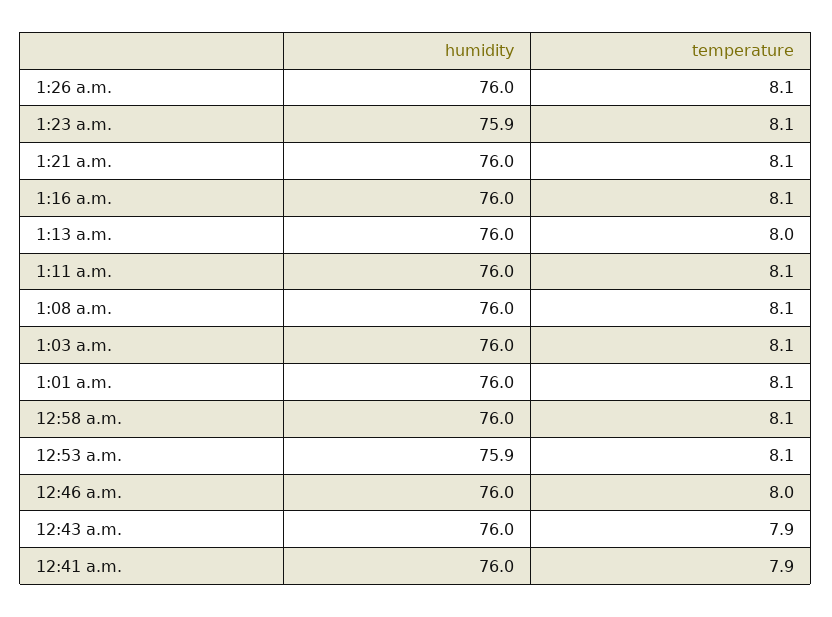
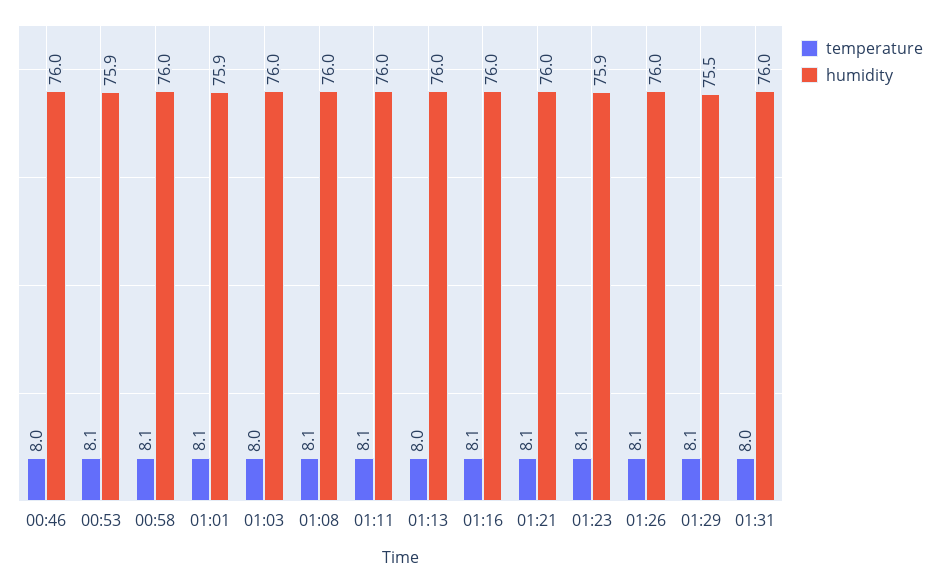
temperature, 1:03 a.m.: 8.1 -> 8
humidity, 1:01 a.m.: 76 -> 75.9
humidity, 12:43 a.m.: 76 -> none
temperature, 12:43 a.m.: 7.9 -> none
humidity, 12:41 a.m.: 76 -> none
temperature, 12:41 a.m.: 7.9 -> none
temperature, 01:29: none -> 8.1
humidity, 01:29: none -> 75.5
temperature, 01:31: none -> 8
humidity, 01:31: none -> 76

